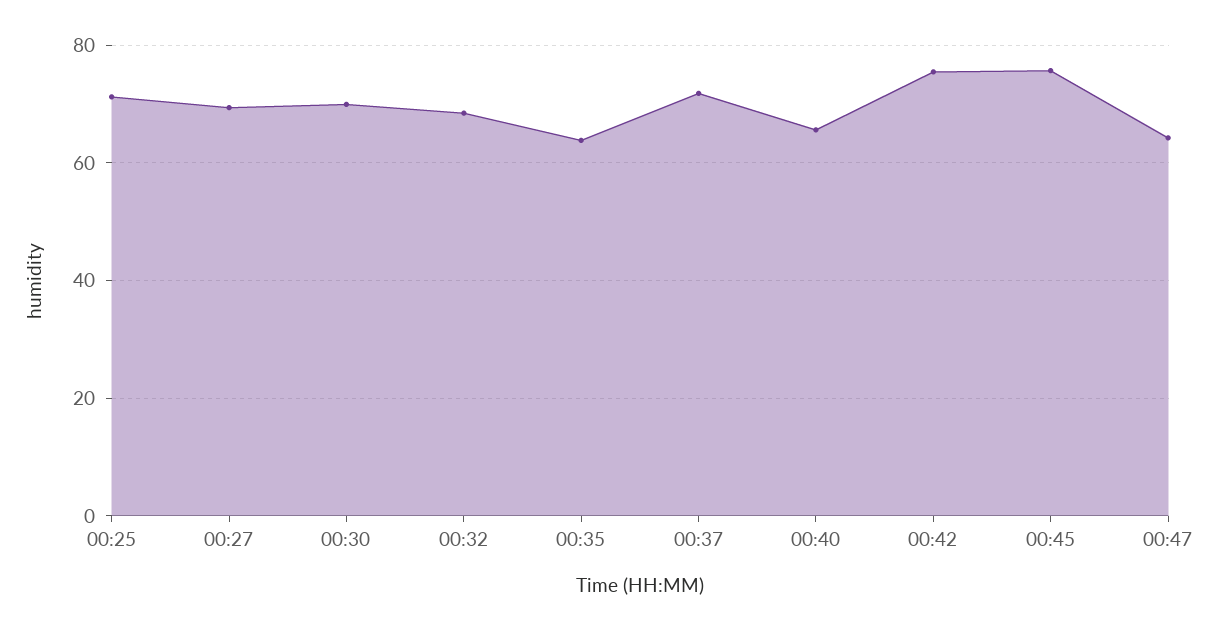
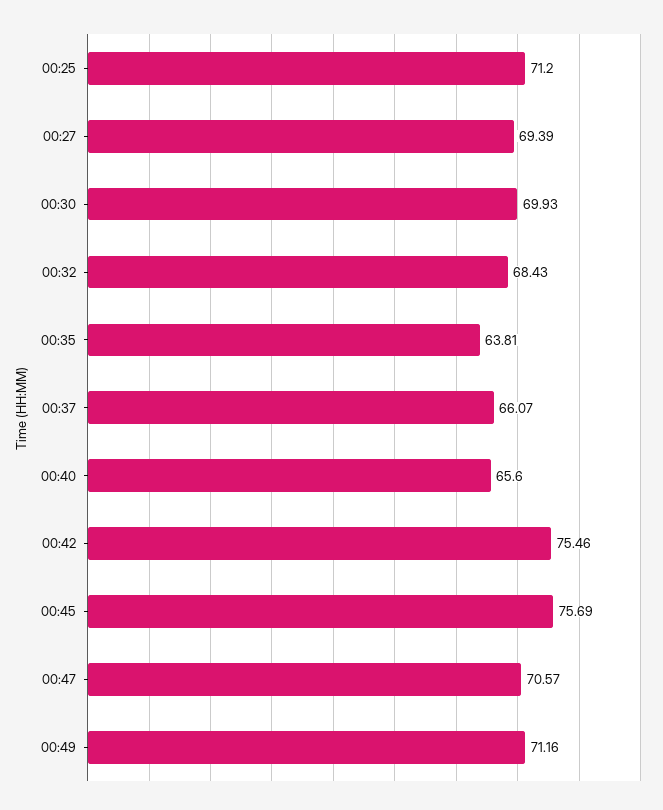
00:37: 72 -> 66.07
00:47: 64 -> 70.57
00:49: none -> 71.16

